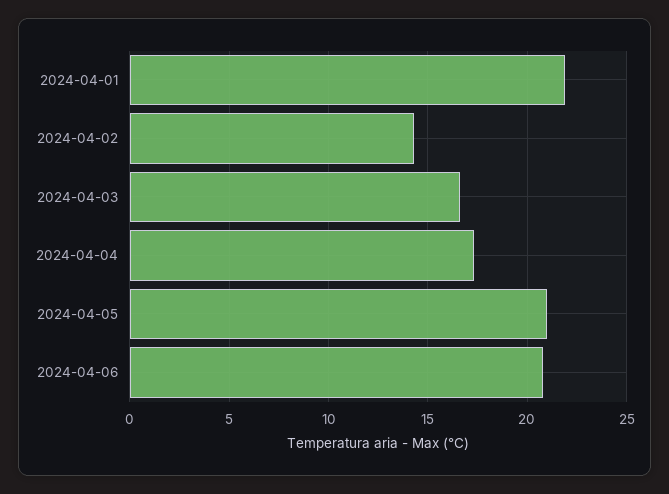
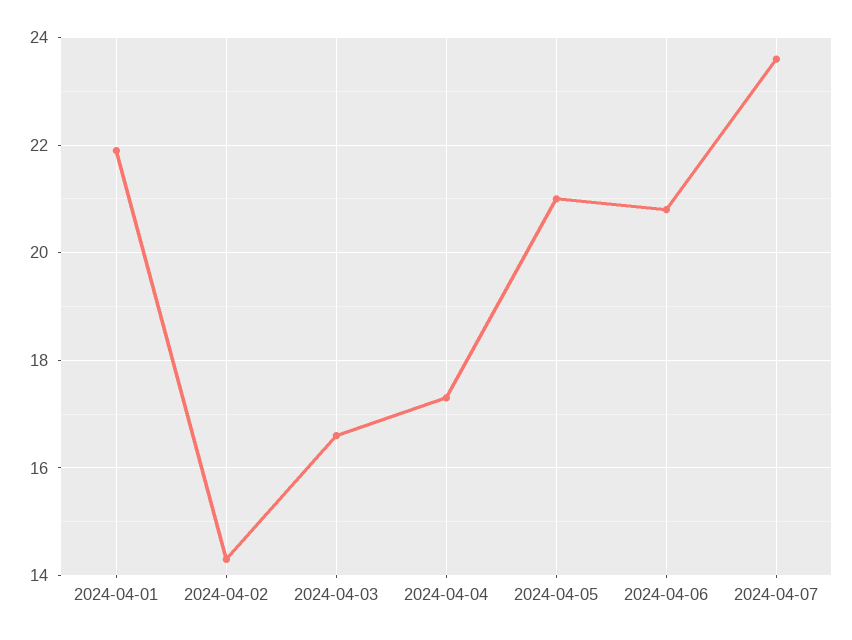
2024-04-07: none -> 23.5

